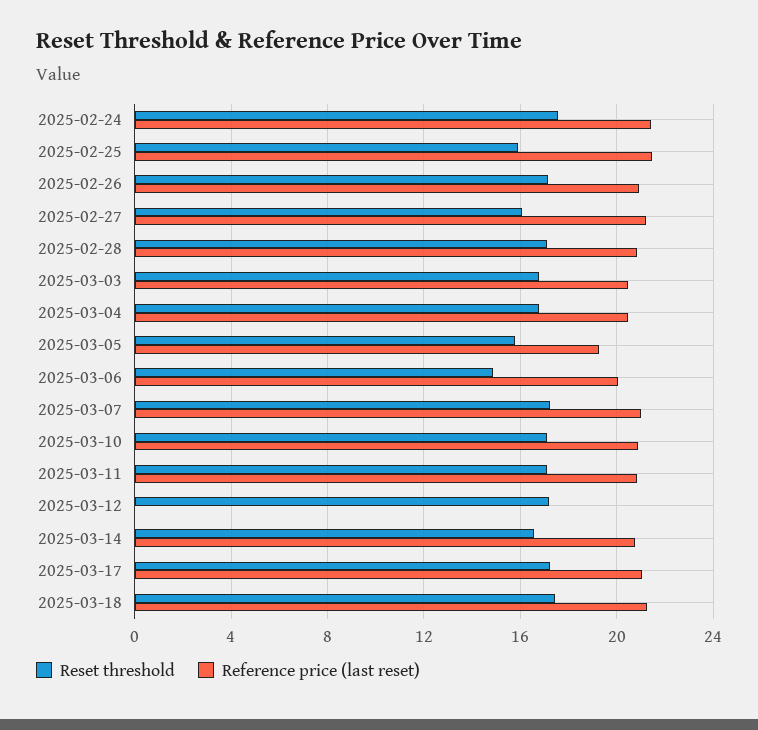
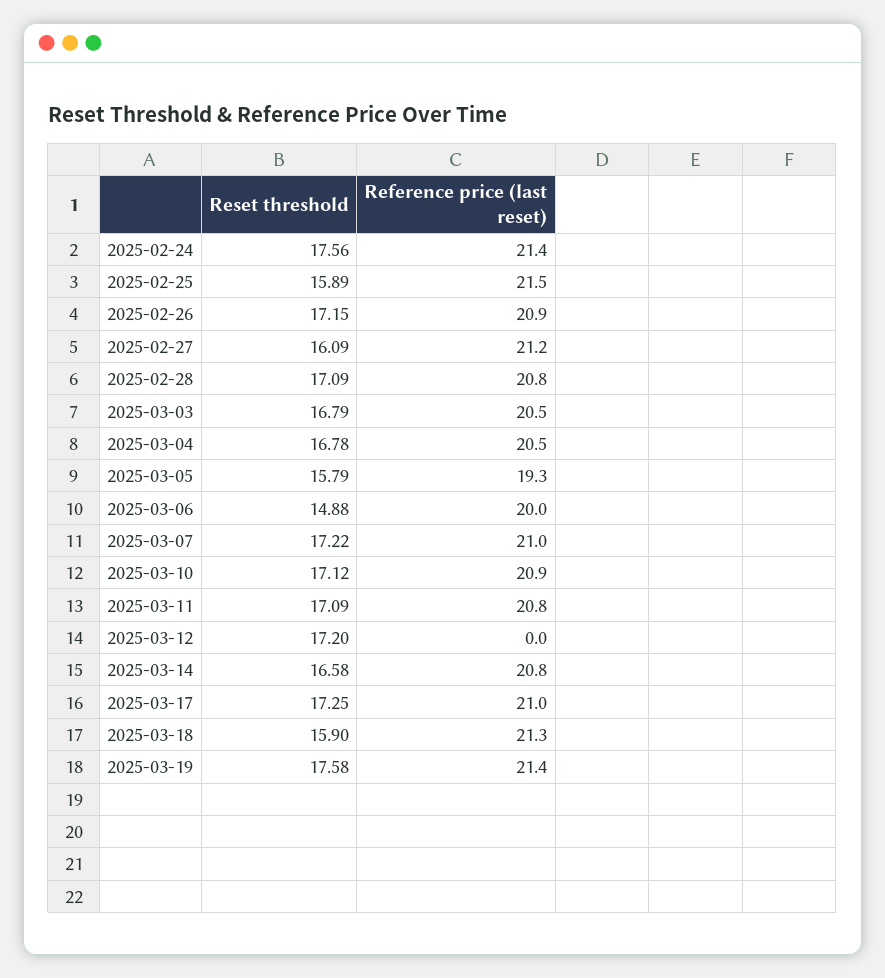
Reset threshold, 2025-03-18: 17.5 -> 15.9
Reset threshold, 2025-03-19: none -> 17.58
Reference price (last reset), 2025-03-19: none -> 21.4

